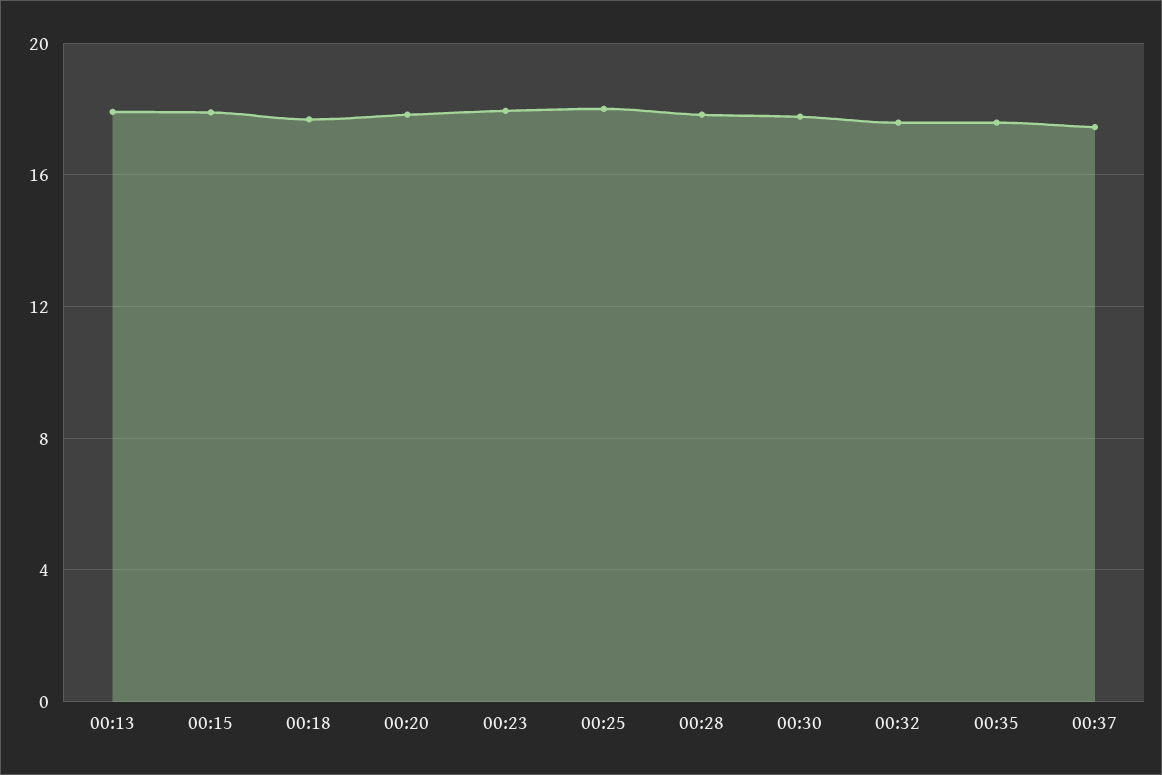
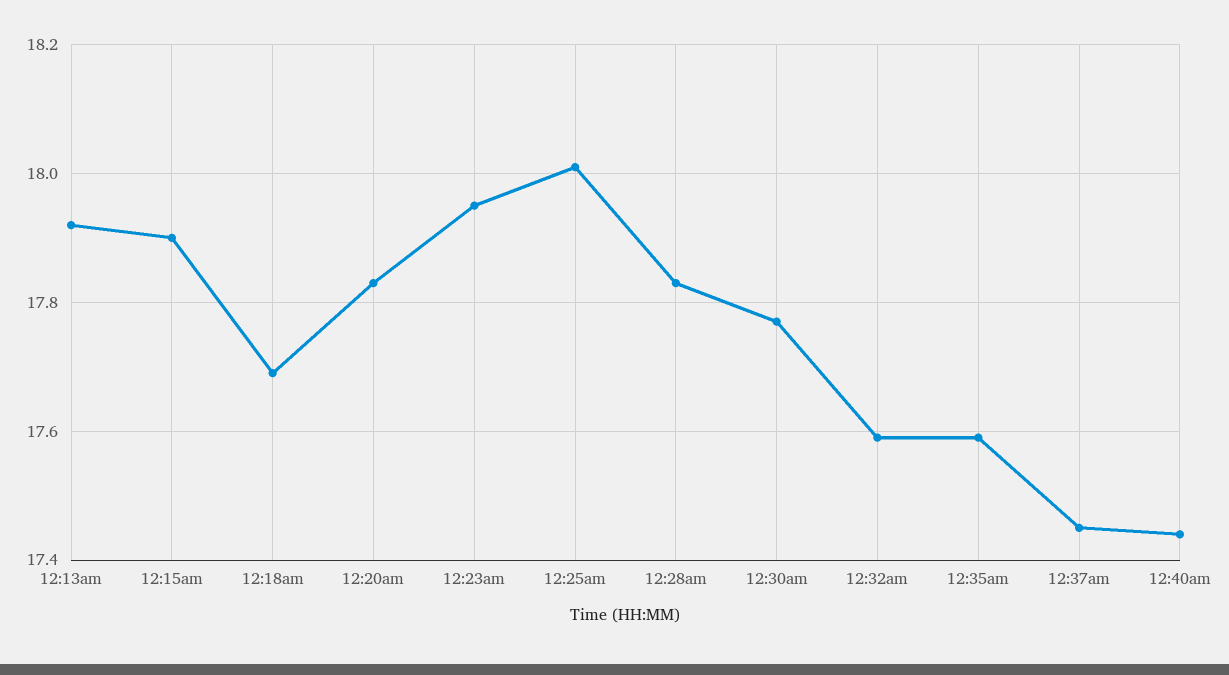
12:40am: none -> 17.45

